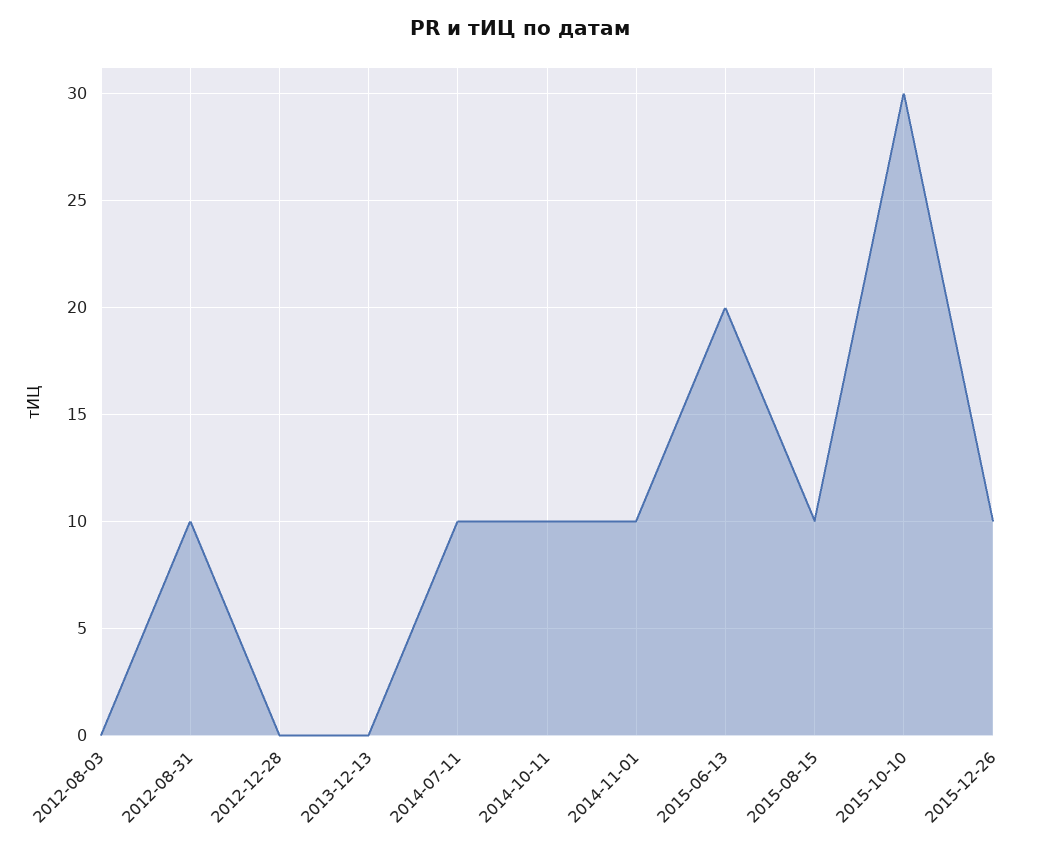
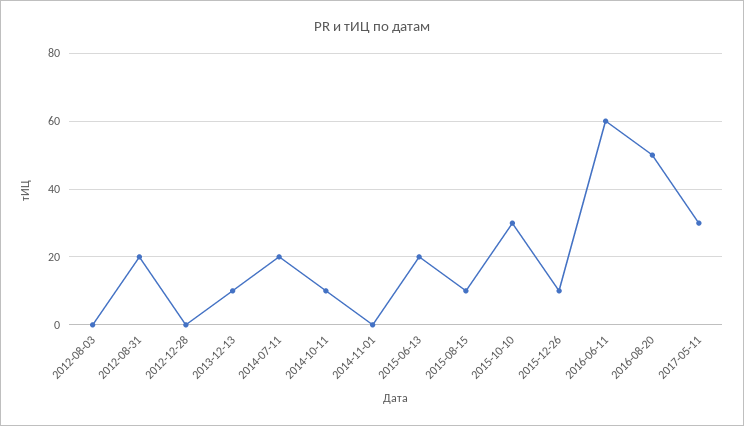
2012-08-31: 10 -> 20
2013-12-13: 0 -> 10
2014-07-11: 10 -> 20
2014-11-01: 10 -> 0
2016-06-11: none -> 60
2016-08-20: none -> 50
2017-05-11: none -> 30

